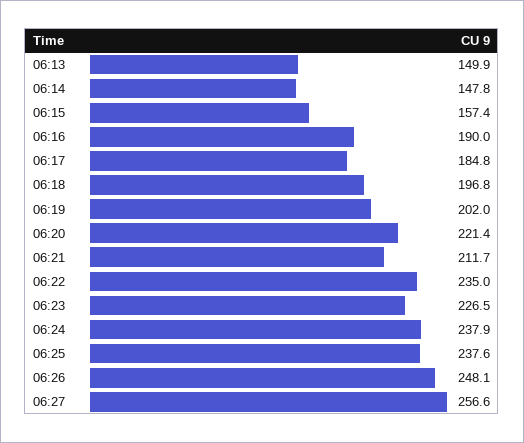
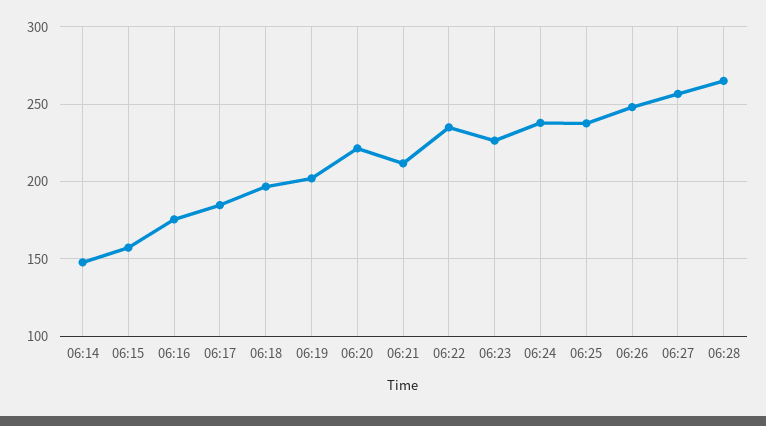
06:13: 149.9 -> none
06:16: 190 -> 175
06:28: none -> 265

